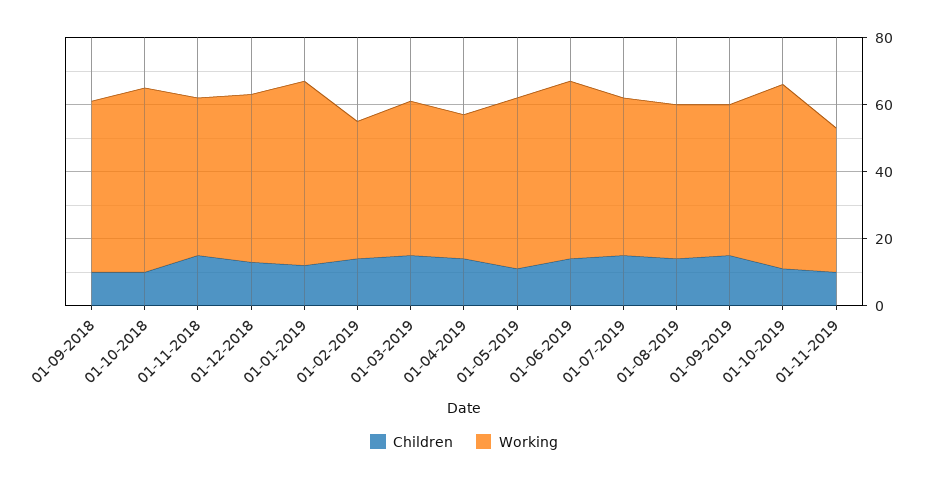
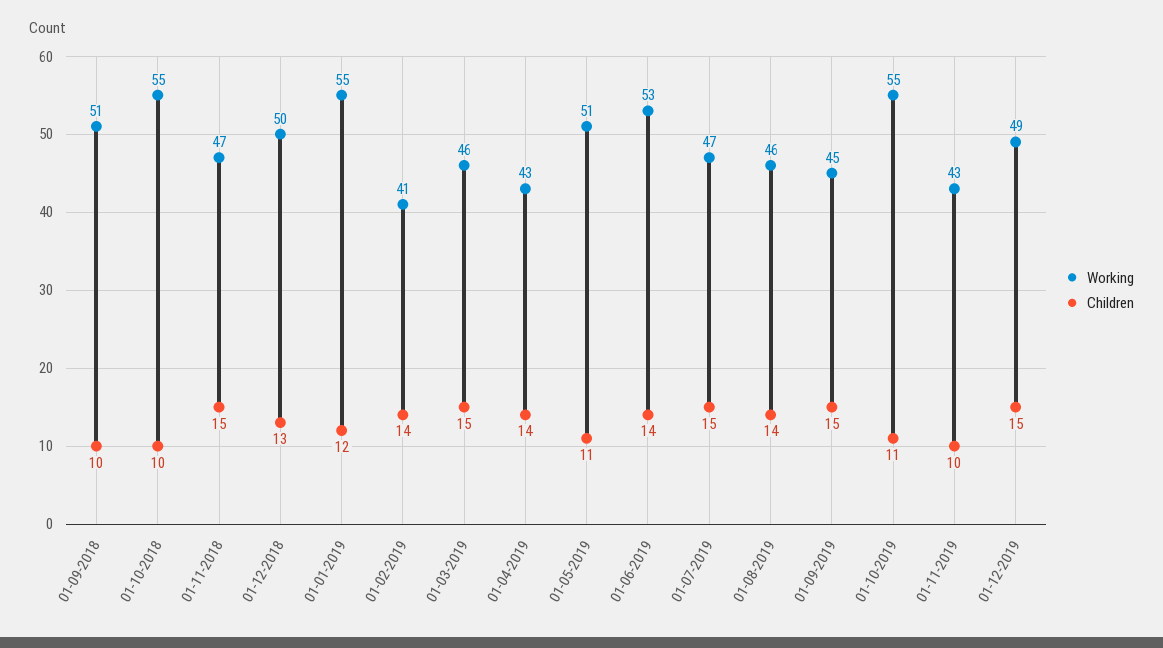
Working, 01-12-2019: none -> 49
Children, 01-12-2019: none -> 15

